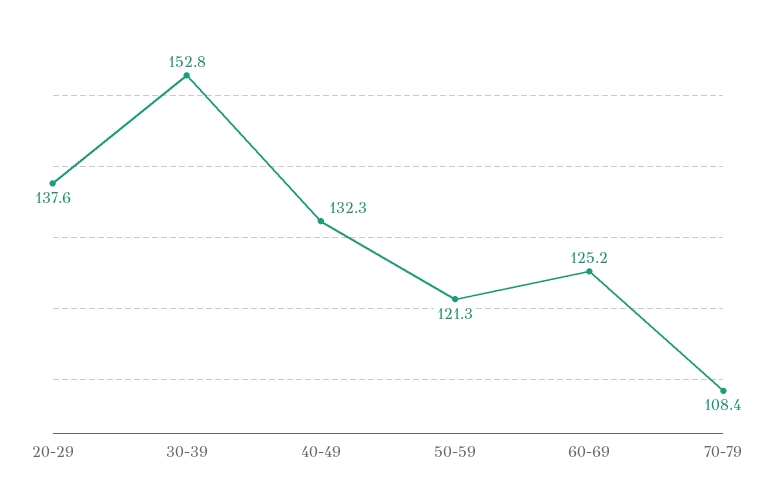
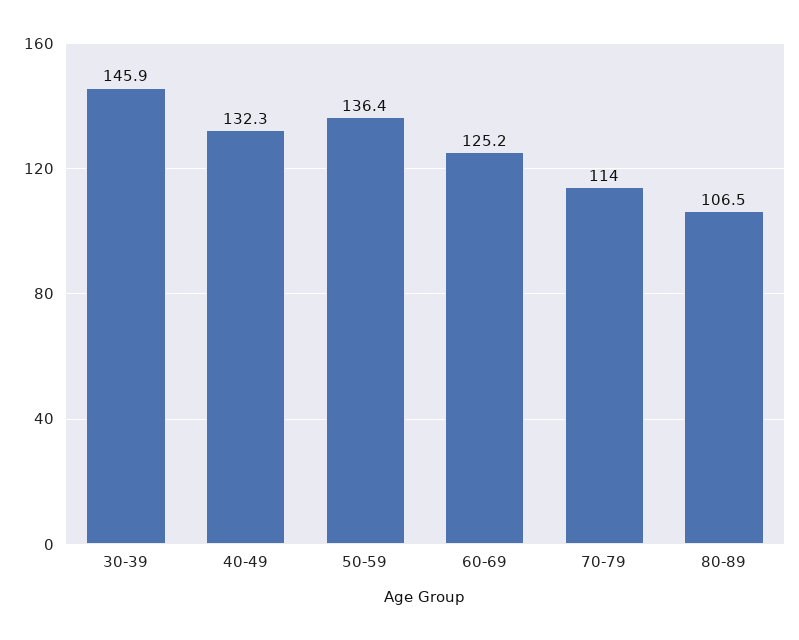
20-29: 137.6 -> none
30-39: 152.8 -> 145.9
50-59: 121.3 -> 136.4
70-79: 108.4 -> 114
80-89: none -> 106.5

